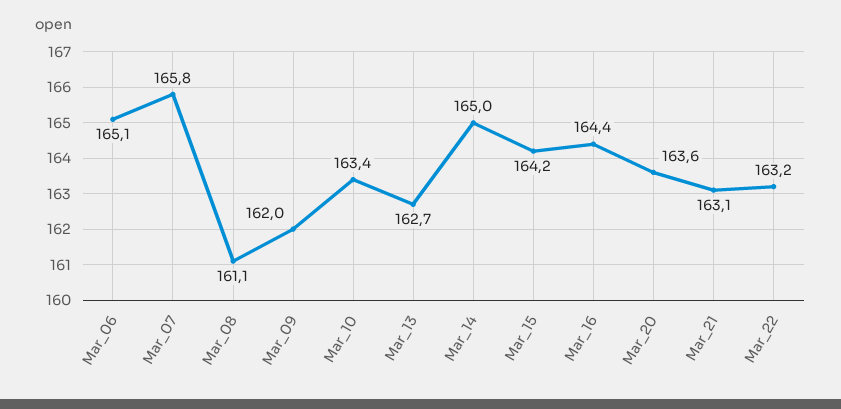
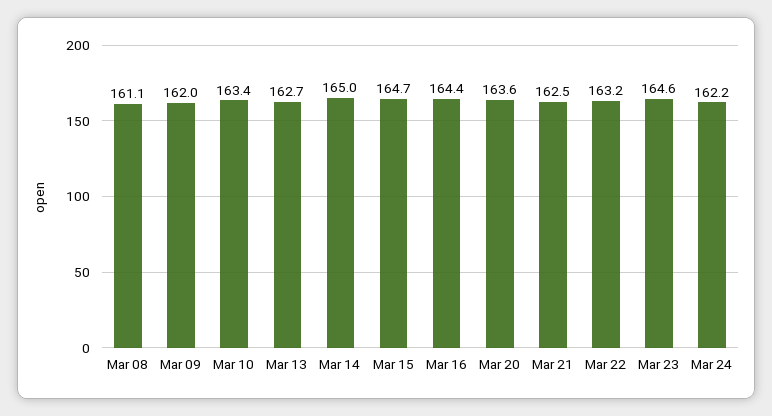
Mar_06: 165.1 -> none
Mar_07: 165.8 -> none
Mar_15: 164.2 -> 164.7
Mar_21: 163.1 -> 162.5
Mar 23: none -> 164.6
Mar 24: none -> 162.2

